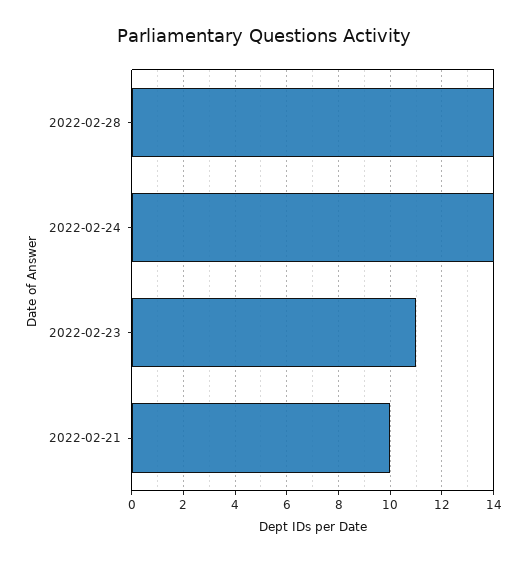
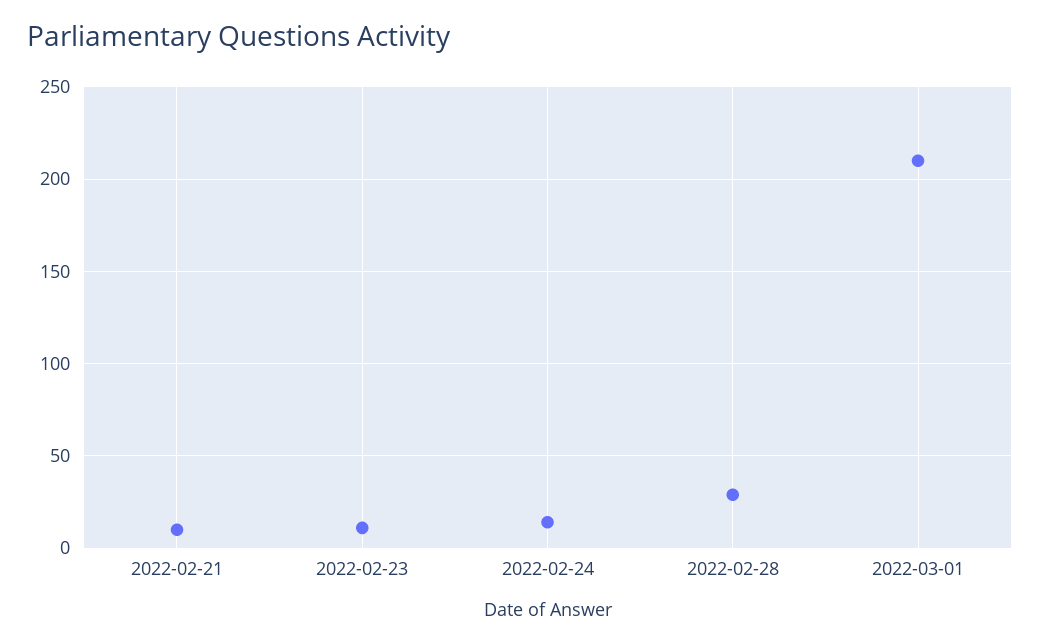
2022-02-28: 14 -> 30
2022-03-01: none -> 210

